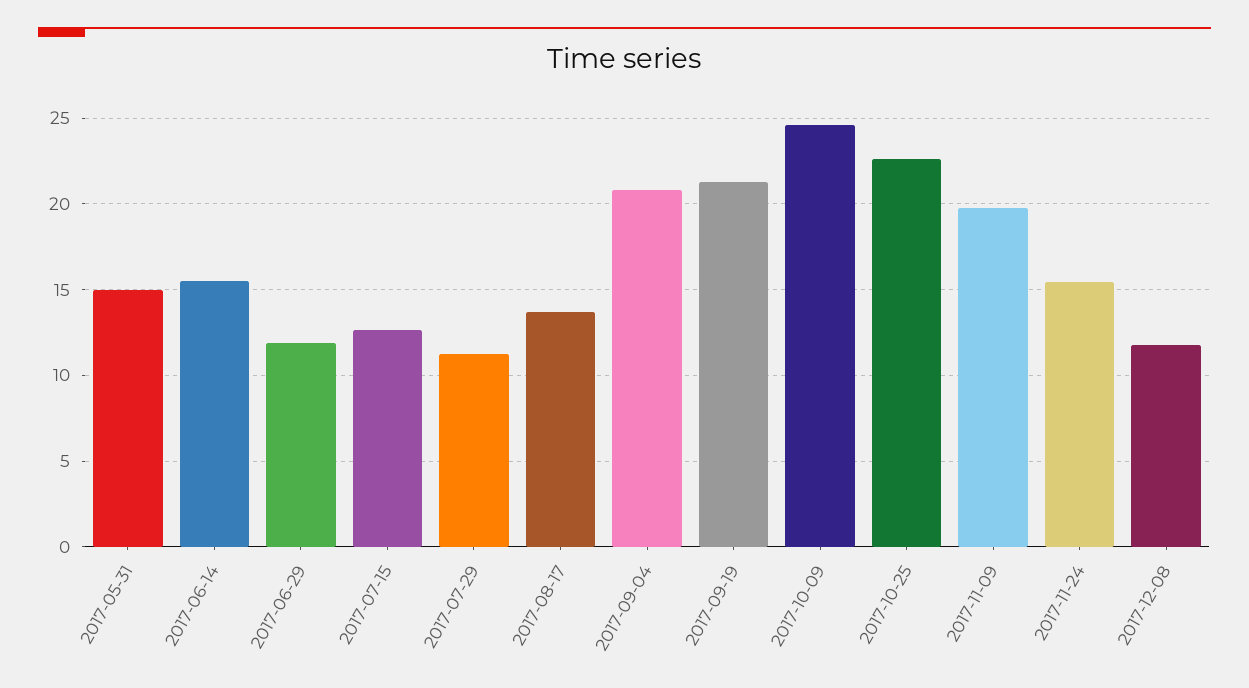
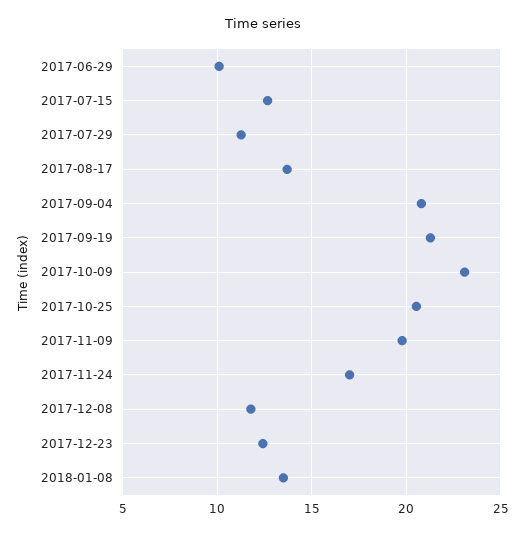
2017-05-31: 15 -> none
2017-06-14: 15.5 -> none
2017-06-29: 12 -> 10
2017-10-09: 24.5 -> 23
2017-10-25: 22.5 -> 20.5
2017-11-24: 15.5 -> 17
2017-12-23: none -> 12.5
2018-01-08: none -> 13.5

